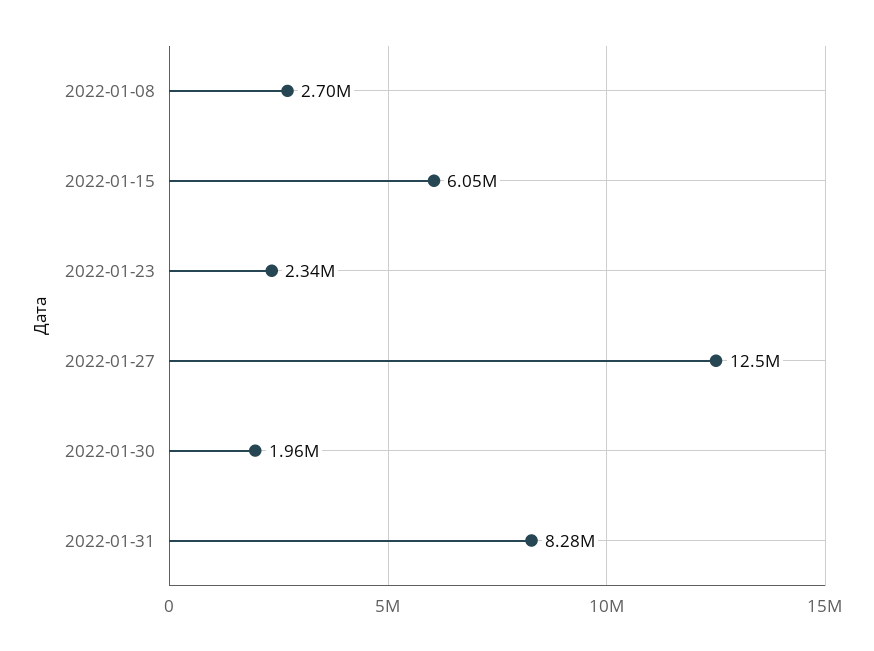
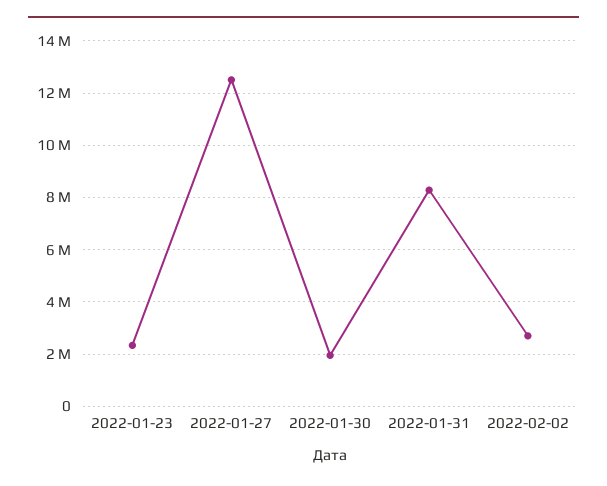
2022-01-08: 2700000 -> none
2022-01-15: 6050000 -> none
2022-02-02: none -> 2750000

